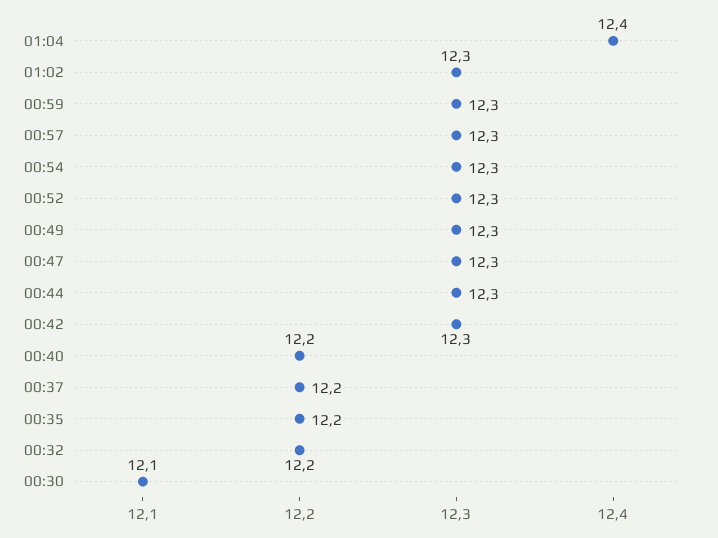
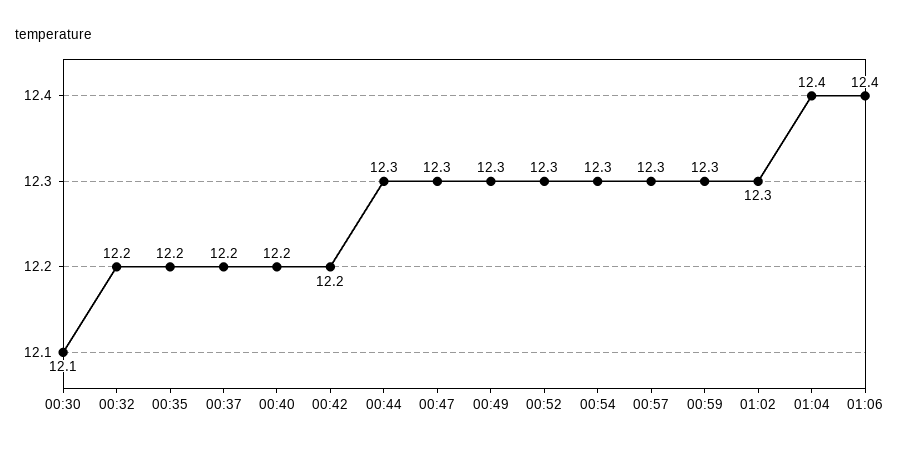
00:42: 12.3 -> 12.2
01:06: none -> 12.4

